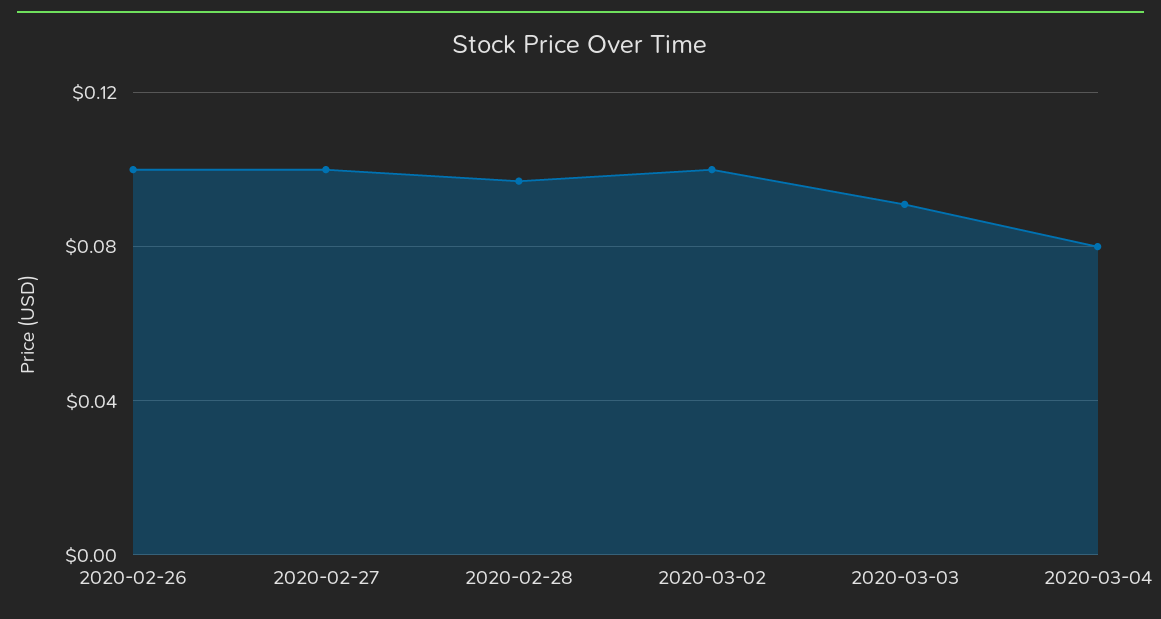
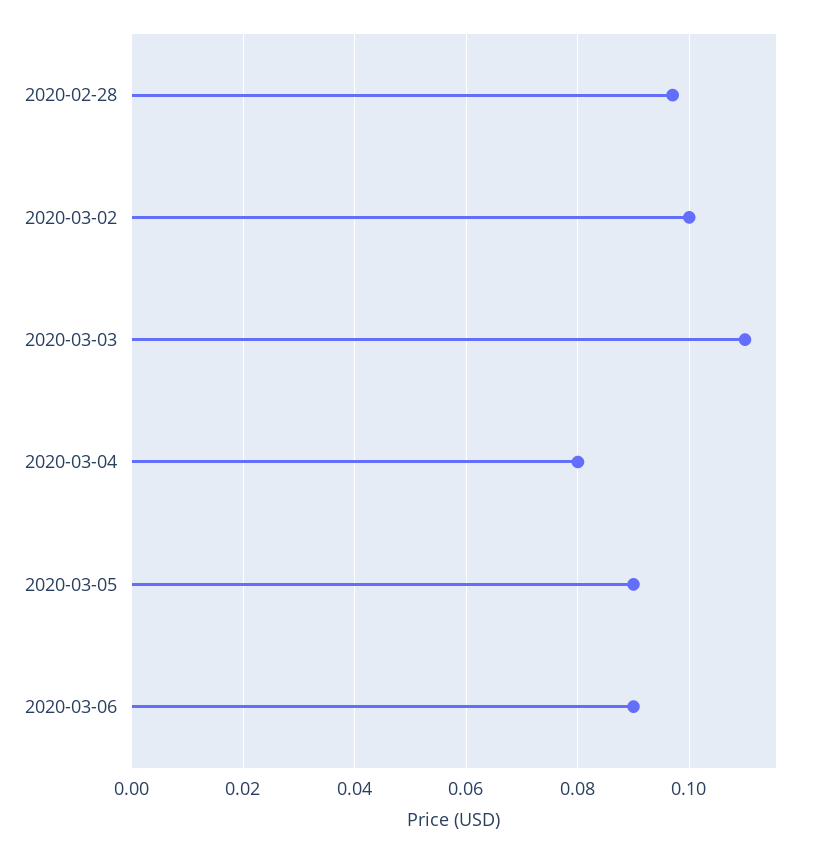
2020-02-26: 0.1 -> none
2020-02-27: 0.1 -> none
2020-03-03: 0.09 -> 0.11
2020-03-05: none -> 0.09
2020-03-06: none -> 0.09

